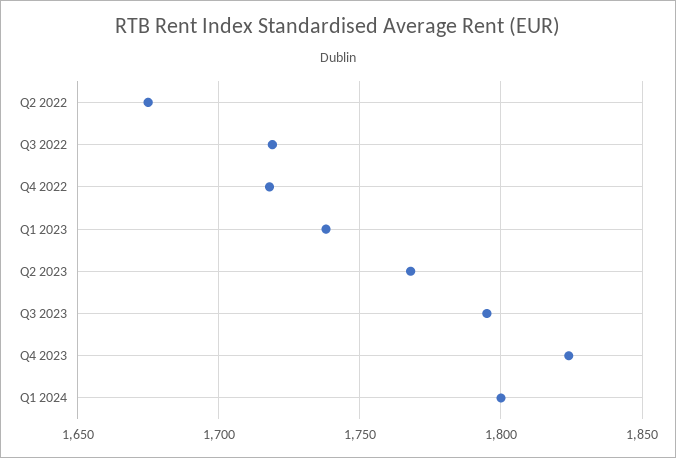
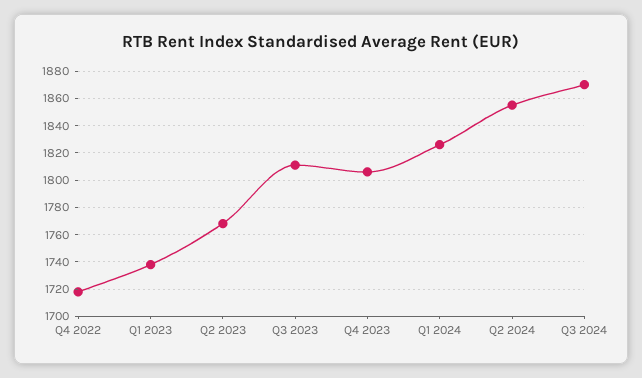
Q2 2022: 1675 -> none
Q3 2022: 1720 -> none
Q3 2023: 1795 -> 1810
Q4 2023: 1825 -> 1805
Q1 2024: 1800 -> 1825
Q2 2024: none -> 1855
Q3 2024: none -> 1870

